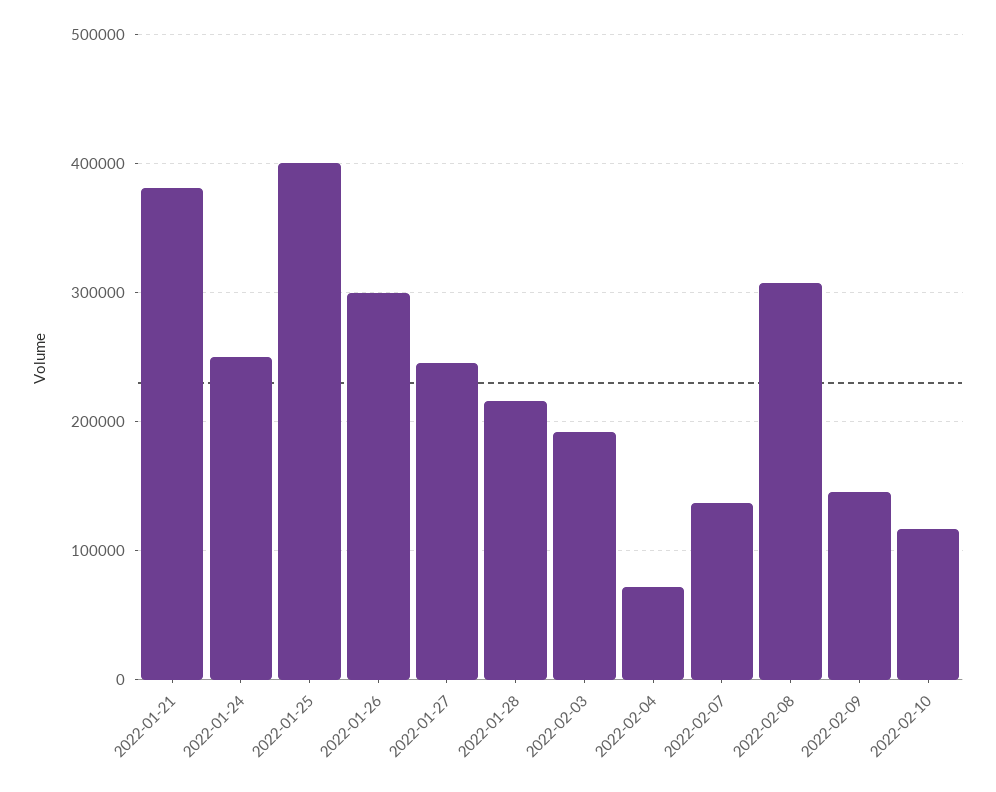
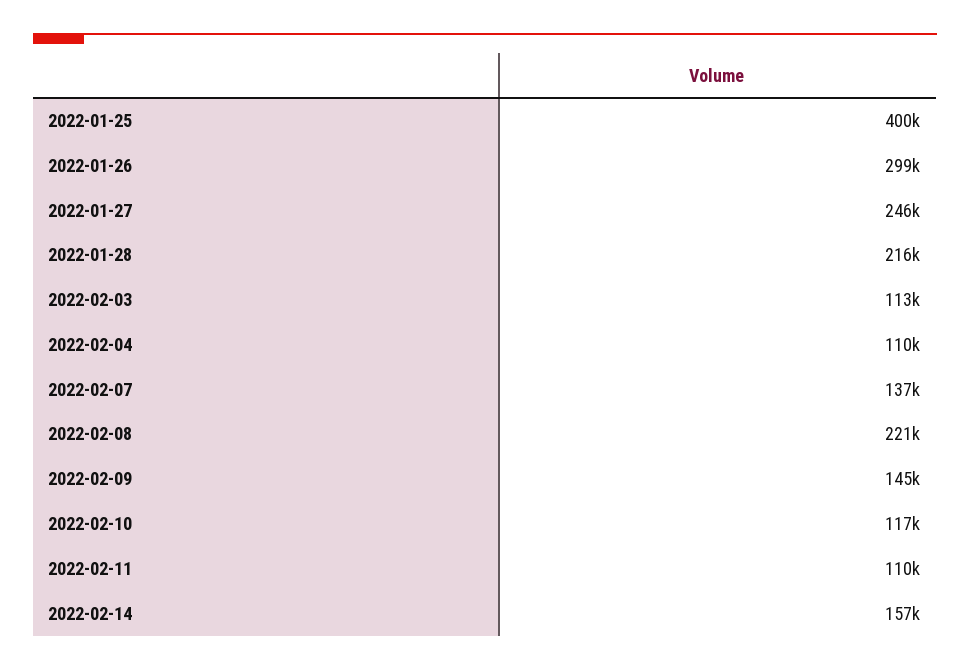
2022-01-21: 380000 -> none
2022-01-24: 250000 -> none
2022-02-03: 190000 -> 113000
2022-02-04: 70000 -> 110000
2022-02-08: 310000 -> 221000
2022-02-11: none -> 110000
2022-02-14: none -> 157000

